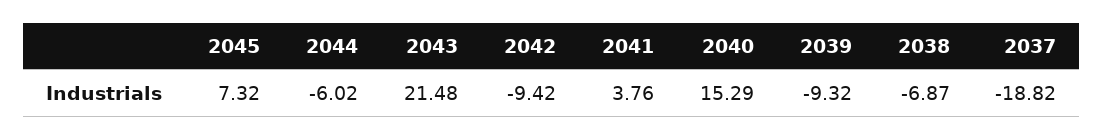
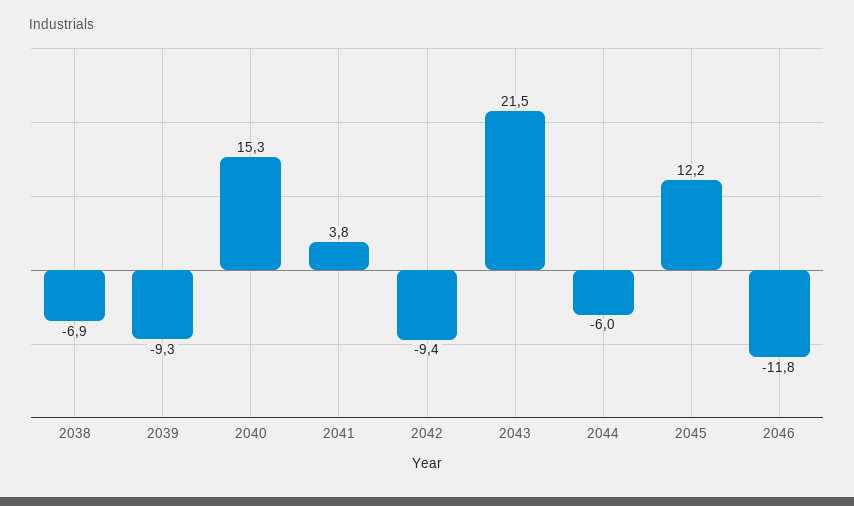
2045: 7.32 -> 12.2
2037: -18.82 -> none
2046: none -> -11.8

